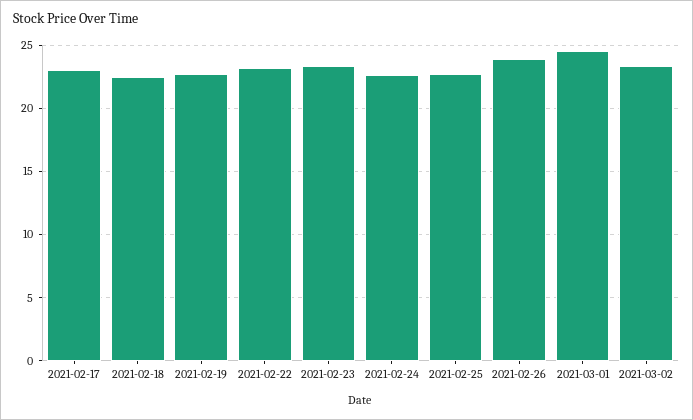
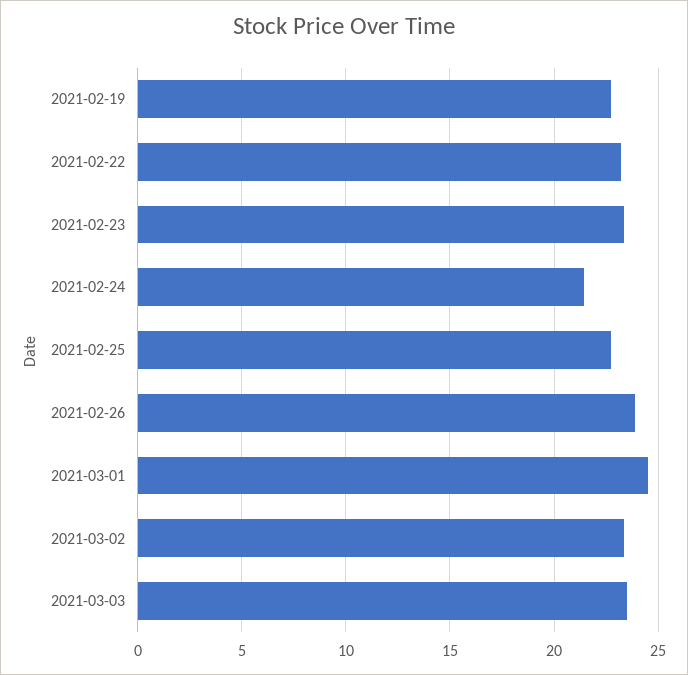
2021-02-17: 23 -> none
2021-02-18: 22.5 -> none
2021-02-24: 22.5 -> 21.5
2021-03-03: none -> 23.5

